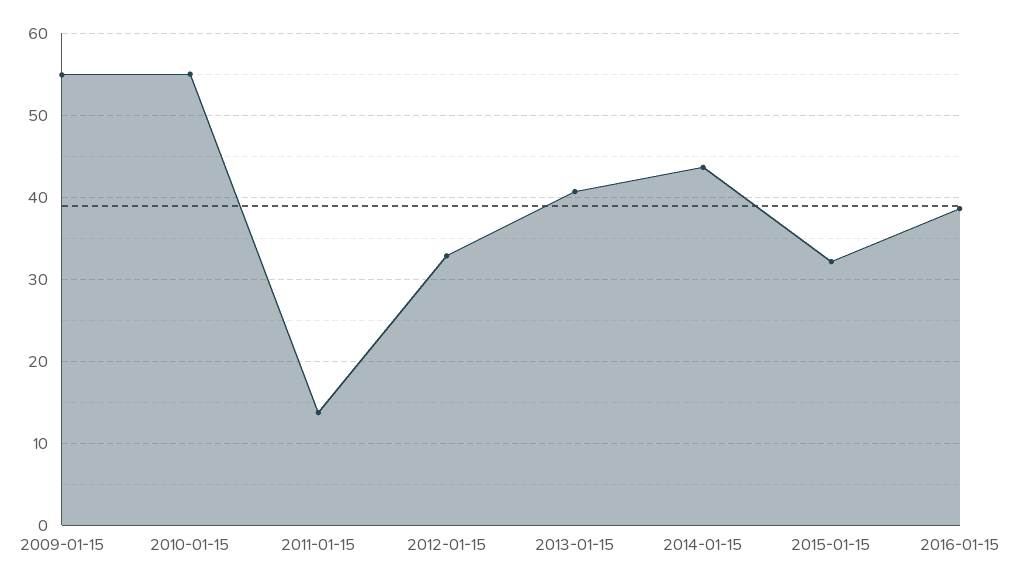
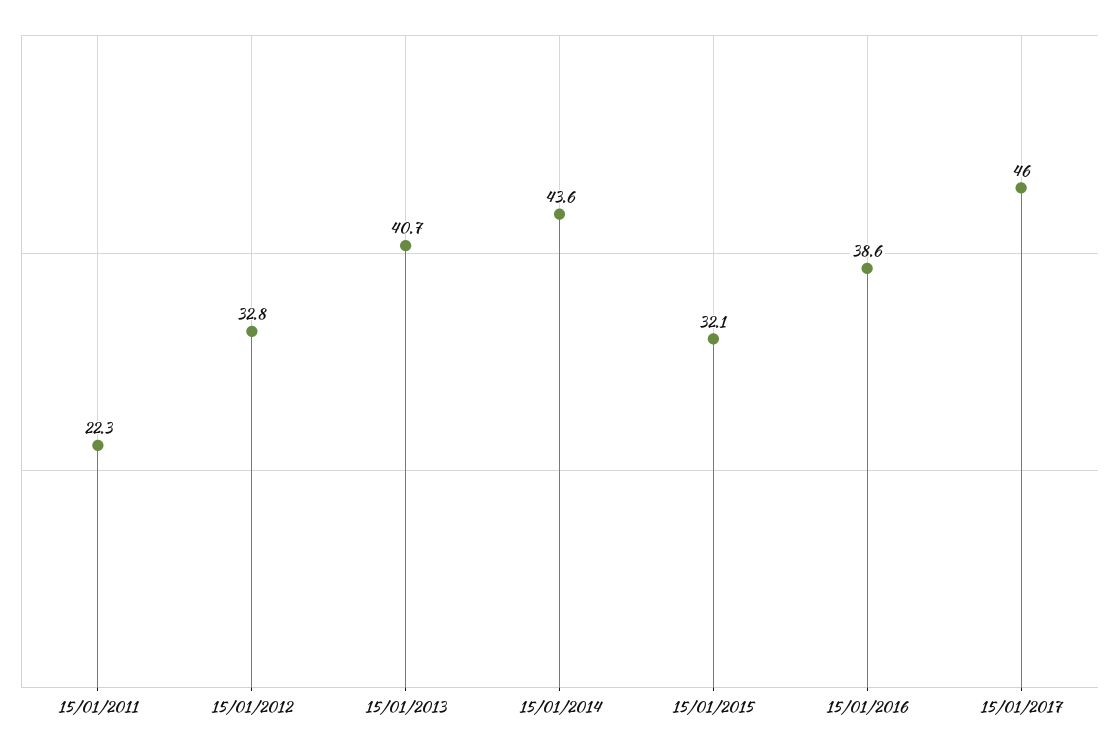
2009-01-15: 55 -> none
2010-01-15: 55 -> none
2011-01-15: 14 -> 22.3
15/01/2017: none -> 46

